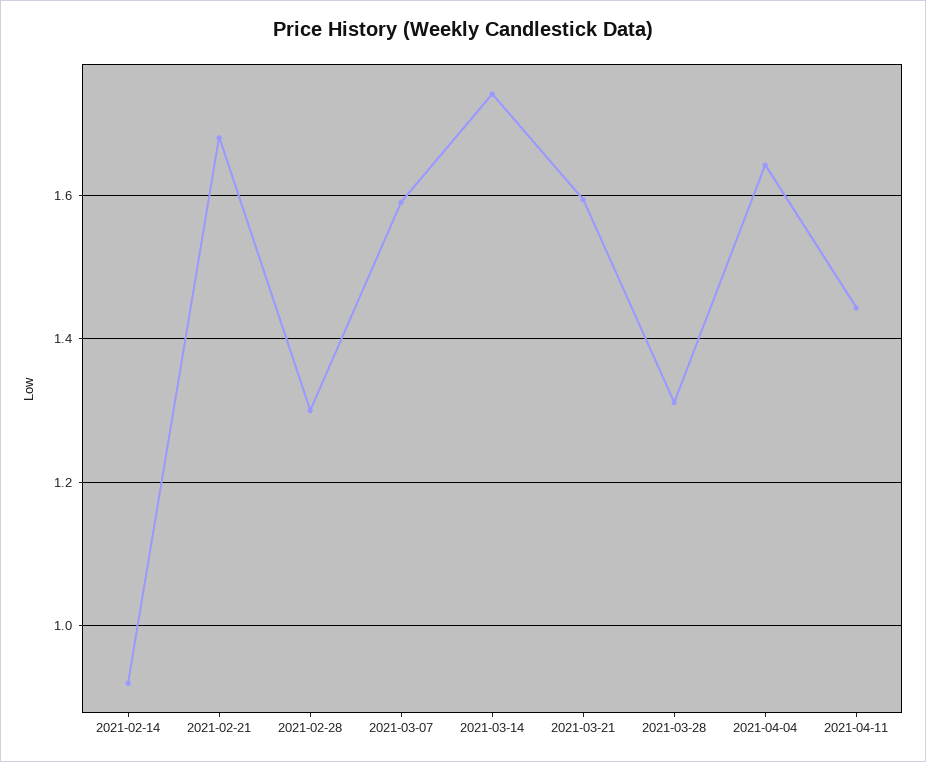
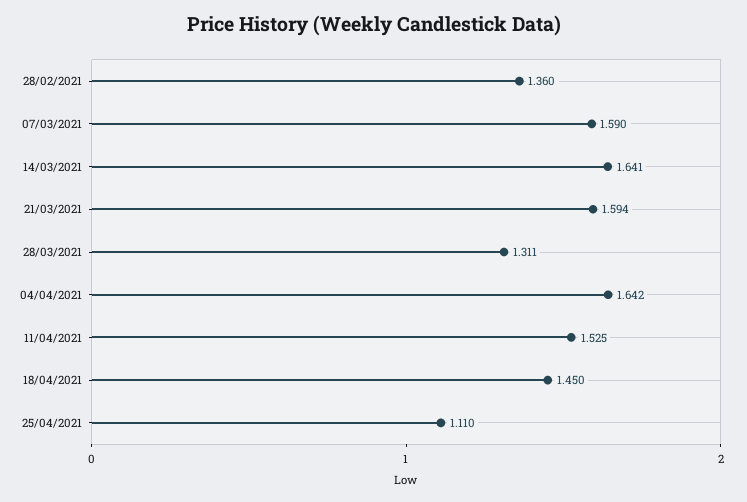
2021-02-14: 0.92 -> none
2021-02-21: 1.68 -> none
2021-02-28: 1.3 -> 1.36
2021-03-14: 1.74 -> 1.641
2021-04-11: 1.44 -> 1.525
18/04/2021: none -> 1.45
25/04/2021: none -> 1.11

